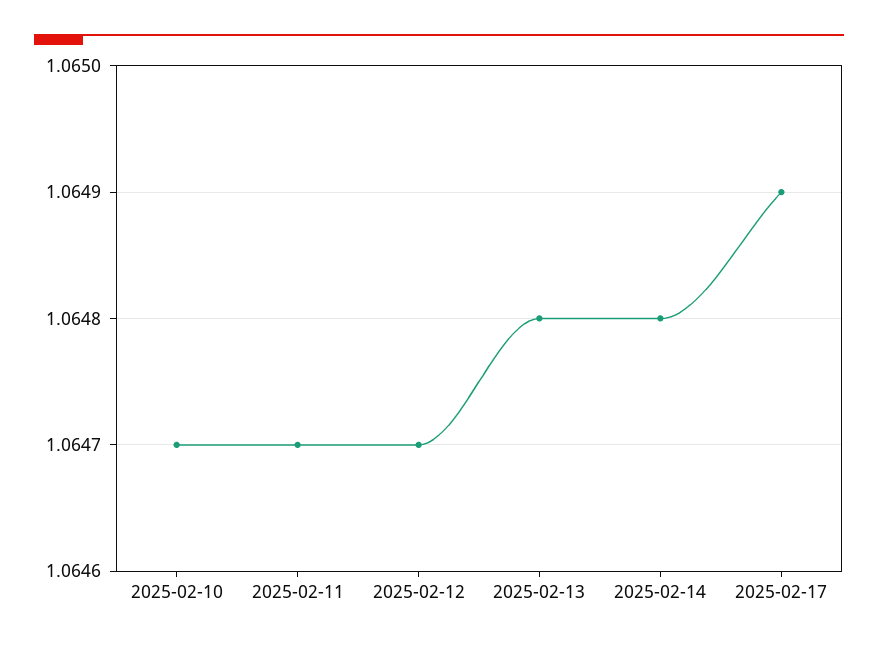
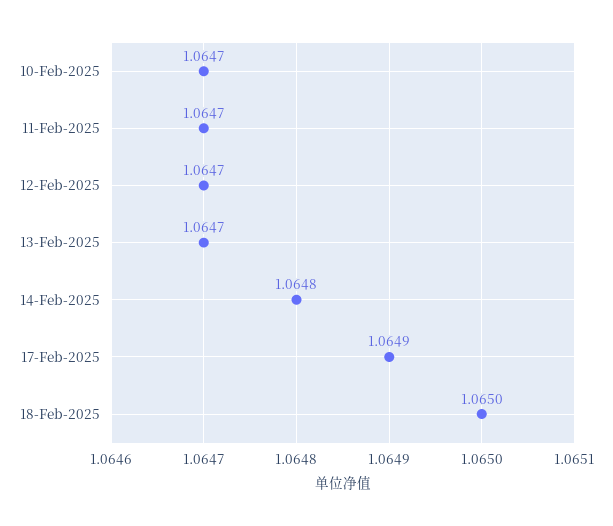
2025-02-13: 1.0648 -> 1.0647
18-Feb-2025: none -> 1.065

